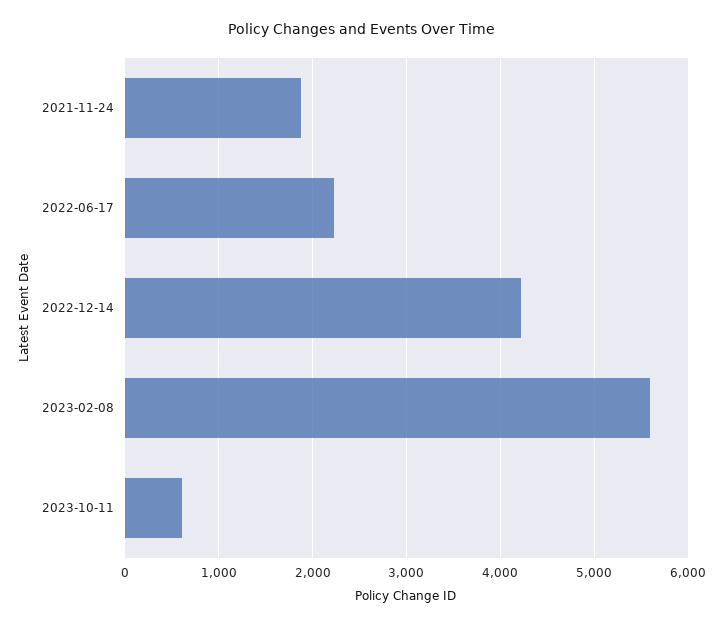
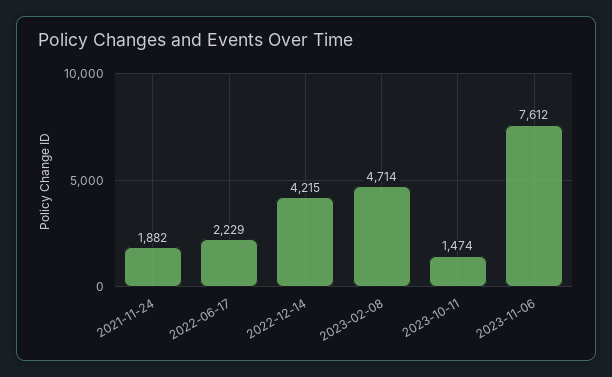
2023-02-08: 5600 -> 4714
2023-10-11: 600 -> 1474
2023-11-06: none -> 7612

